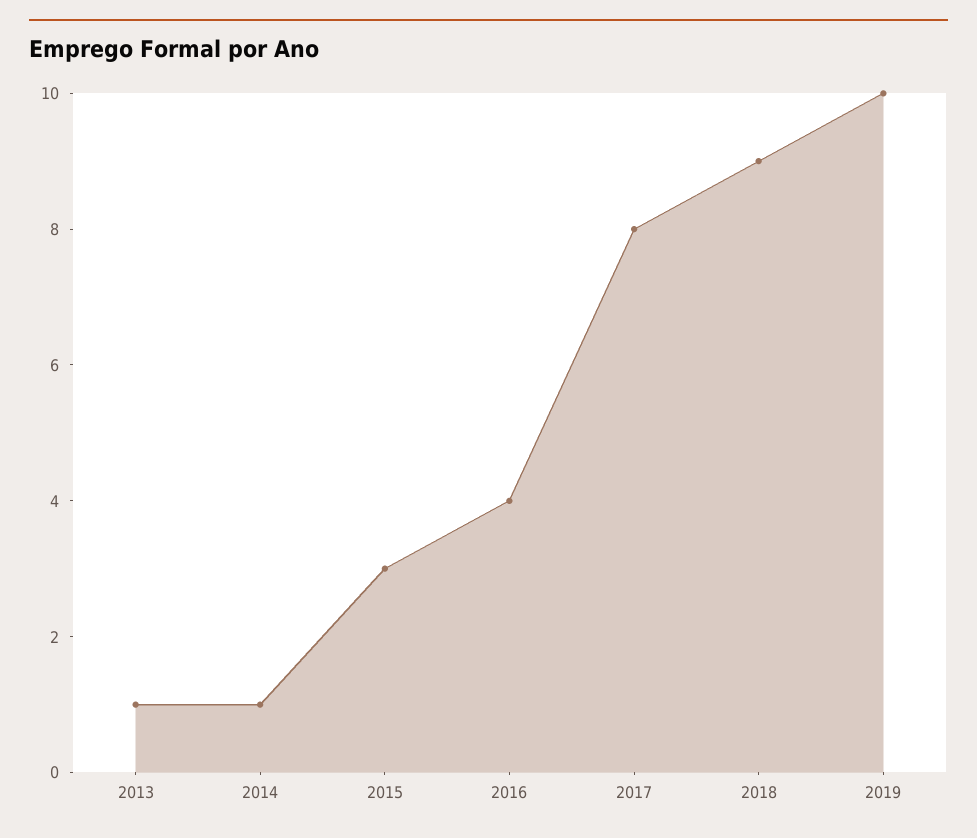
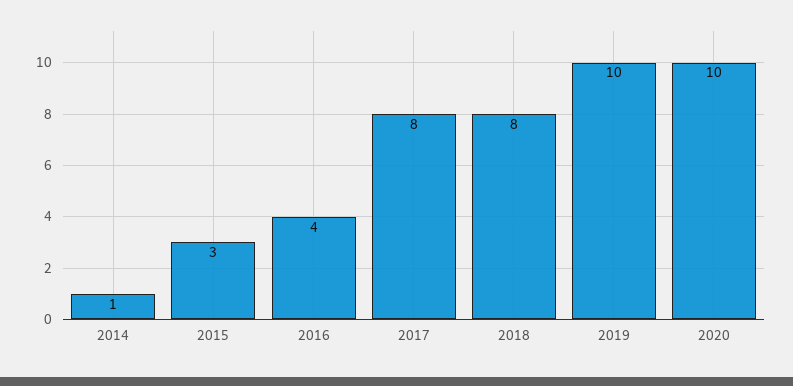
2013: 1 -> none
2018: 9 -> 8
2020: none -> 10

